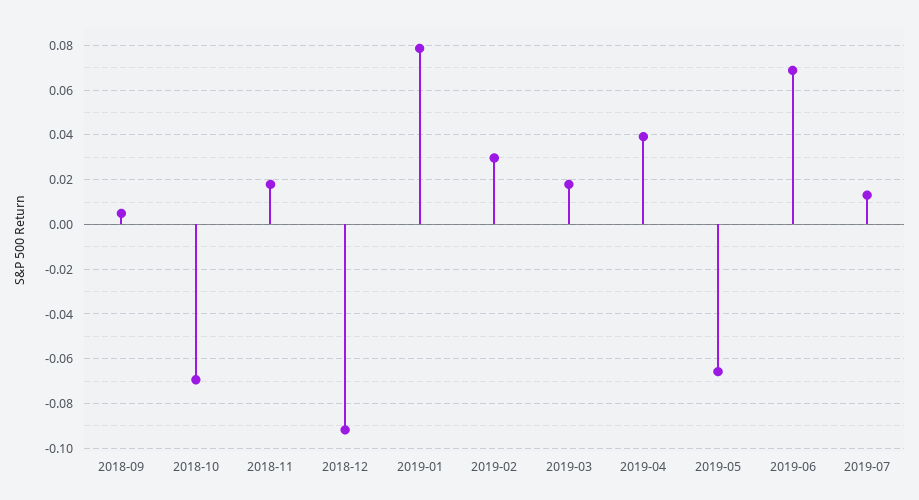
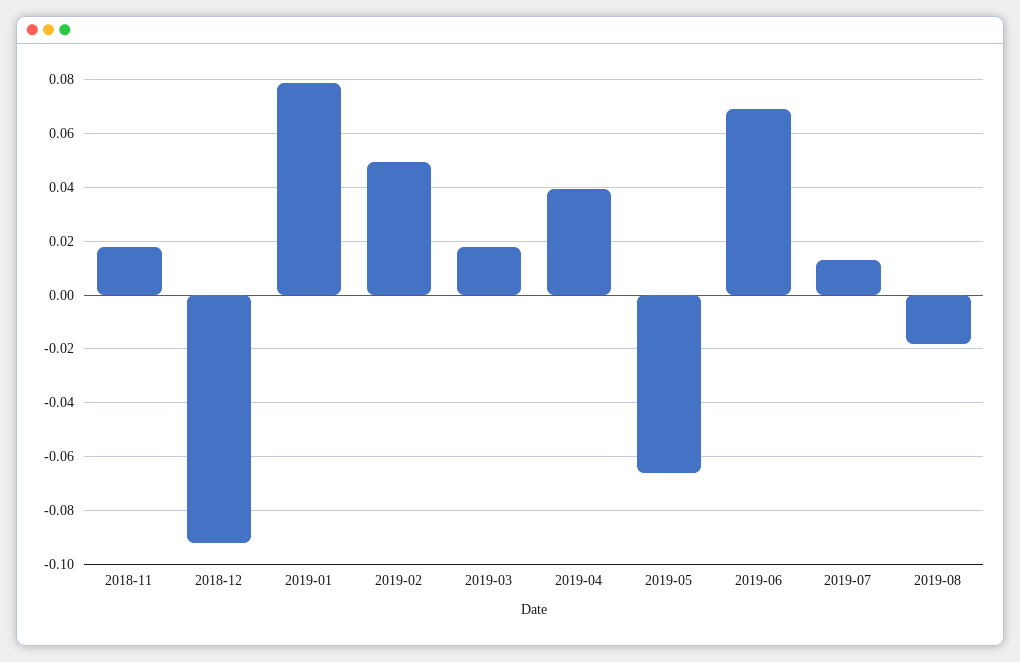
2018-09: 0.005 -> none
2018-10: -0.07 -> none
2019-02: 0.03 -> 0.05
2019-08: none -> -0.0175

